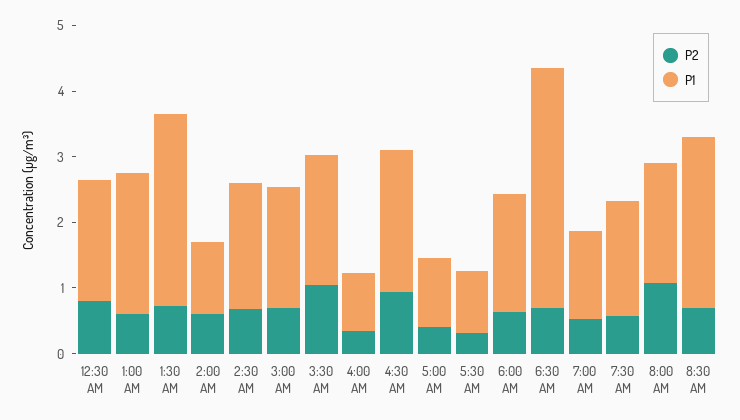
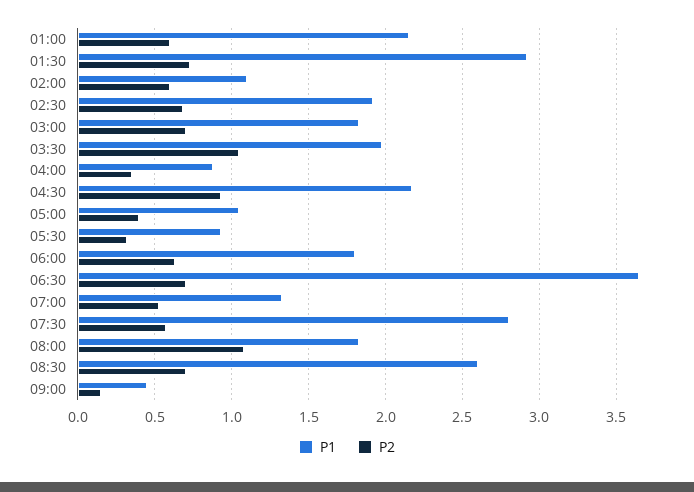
P2, 12:30 AM: 0.8 -> none
P1, 12:30 AM: 1.8 -> none
P1, 7:30 AM: 1.8 -> 2.8
P1, 09:00: none -> 0.45
P2, 09:00: none -> 0.15

